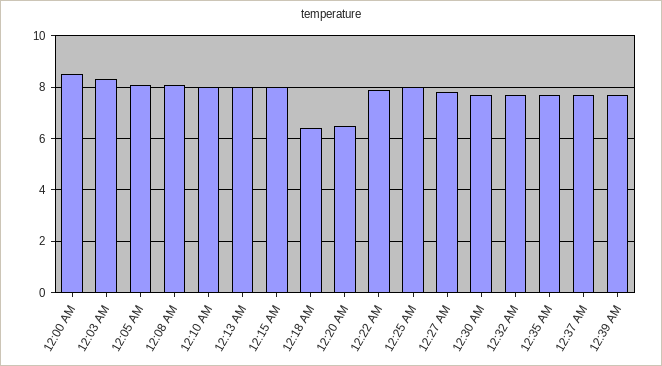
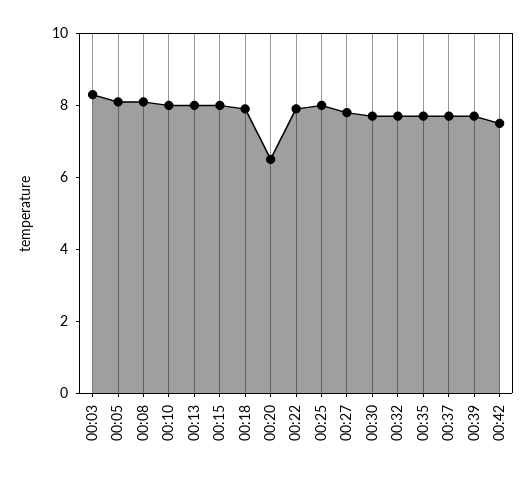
12:00 AM: 8.5 -> none
12:18 AM: 6.5 -> 8
00:42: none -> 7.5

